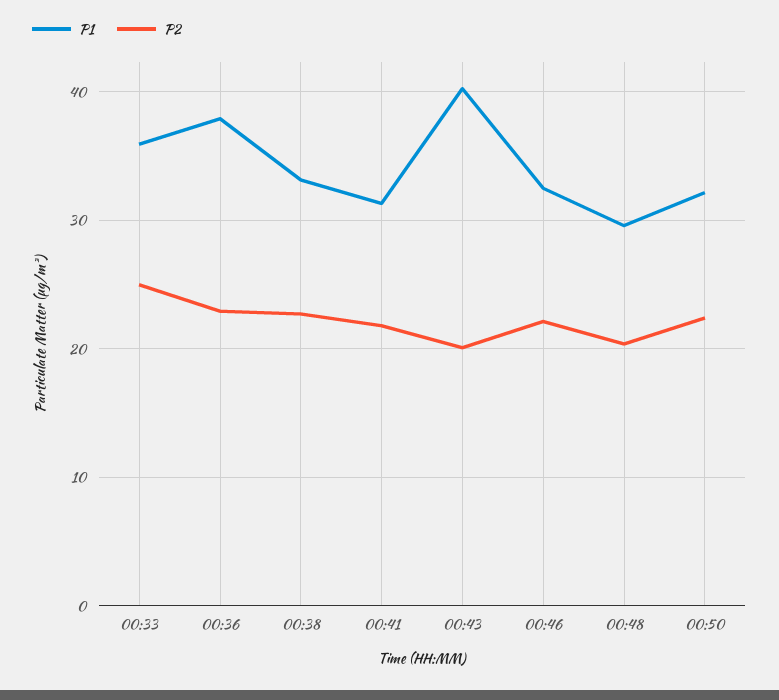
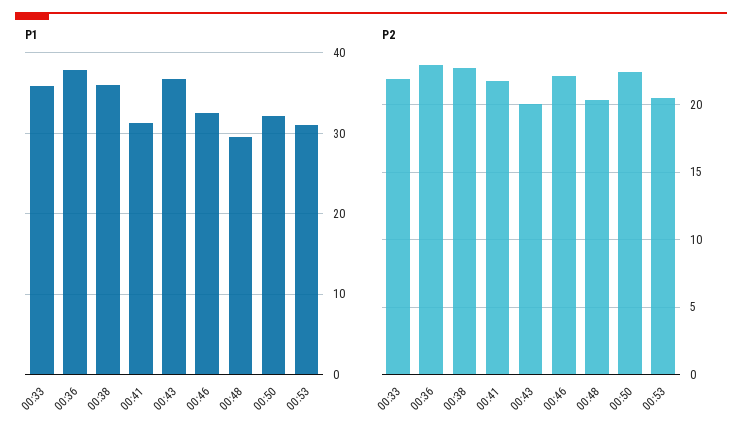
P2, 00:33: 25 -> 22
P1, 00:38: 33 -> 36
P1, 00:43: 40 -> 37
P1, 00:53: none -> 31
P2, 00:53: none -> 20.5

